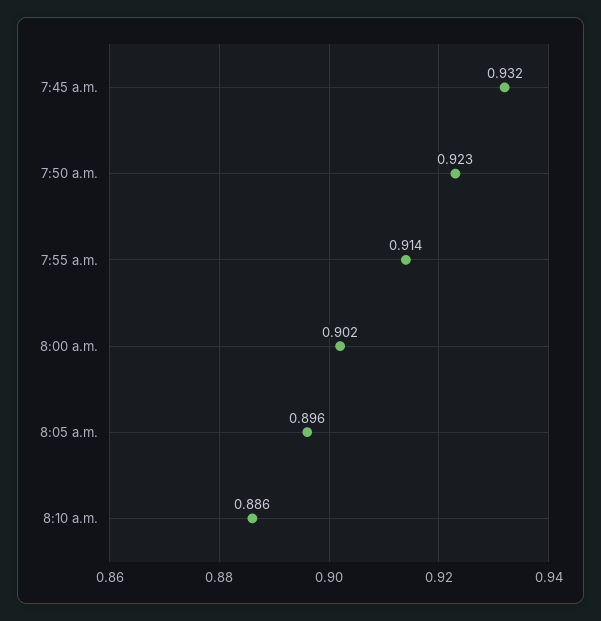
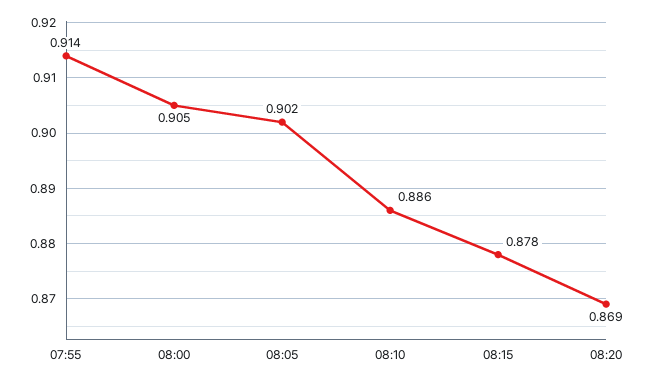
7:45 a.m.: 0.932 -> none
7:50 a.m.: 0.923 -> none
8:00 a.m.: 0.902 -> 0.905
8:05 a.m.: 0.896 -> 0.902
08:15: none -> 0.878
08:20: none -> 0.869

